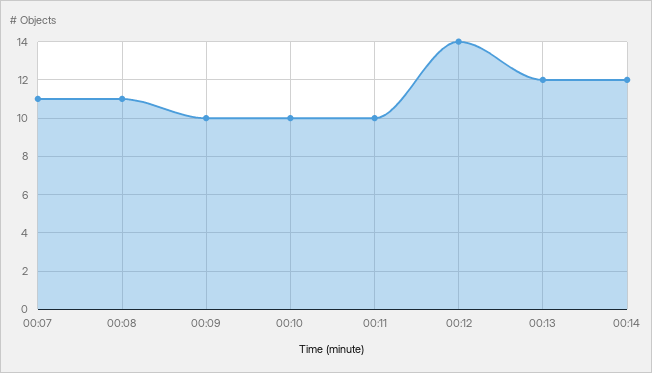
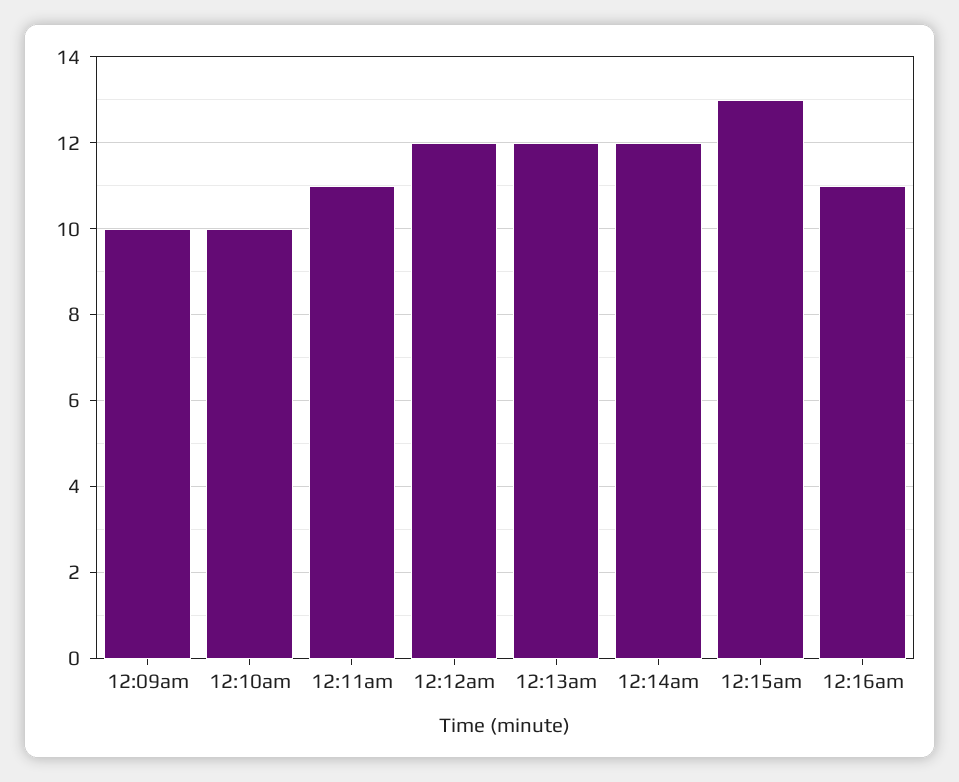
00:07: 11 -> none
00:08: 11 -> none
00:11: 10 -> 11
00:12: 14 -> 12
12:15am: none -> 13
12:16am: none -> 11

